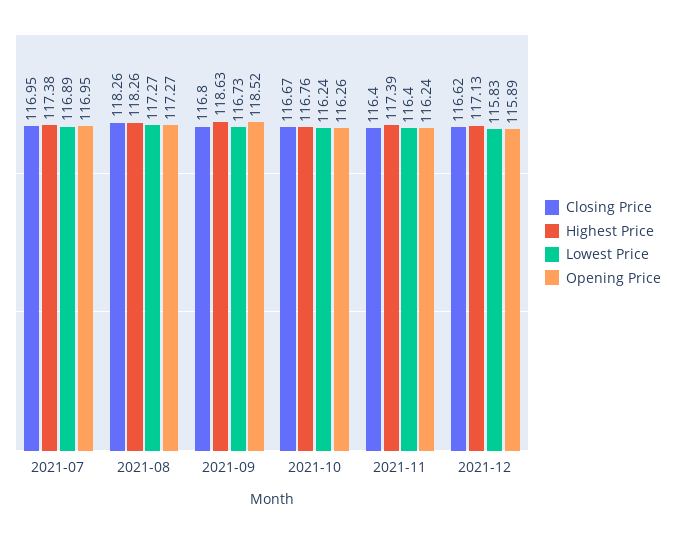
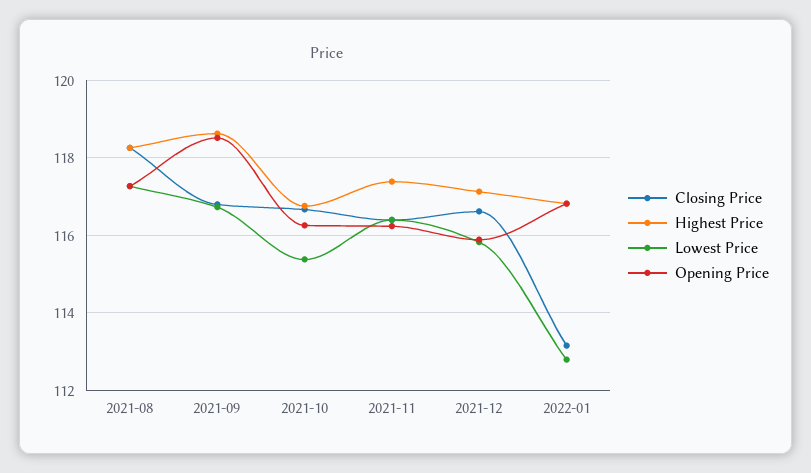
Closing Price, 2021-07: 116.95 -> none
Highest Price, 2021-07: 117.38 -> none
Lowest Price, 2021-07: 116.89 -> none
Opening Price, 2021-07: 116.95 -> none
Lowest Price, 2021-10: 116.24 -> 115.4
Closing Price, 2022-01: none -> 113.2
Highest Price, 2022-01: none -> 116.8
Lowest Price, 2022-01: none -> 112.8
Opening Price, 2022-01: none -> 116.8

